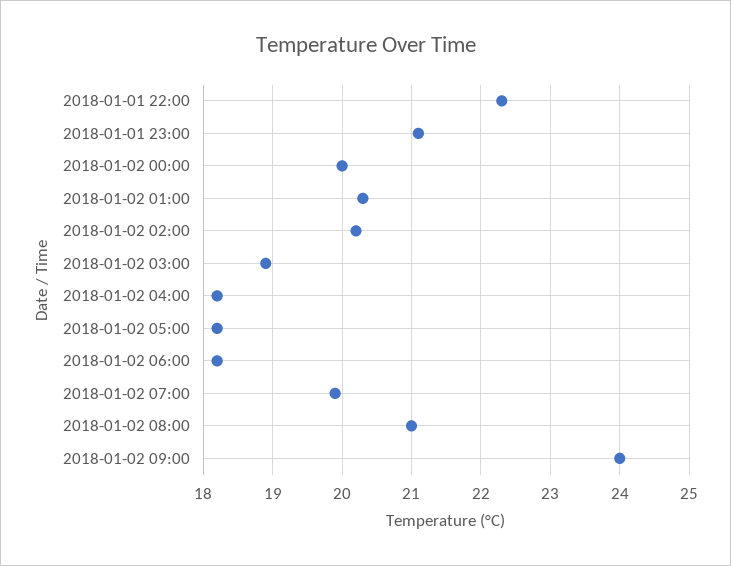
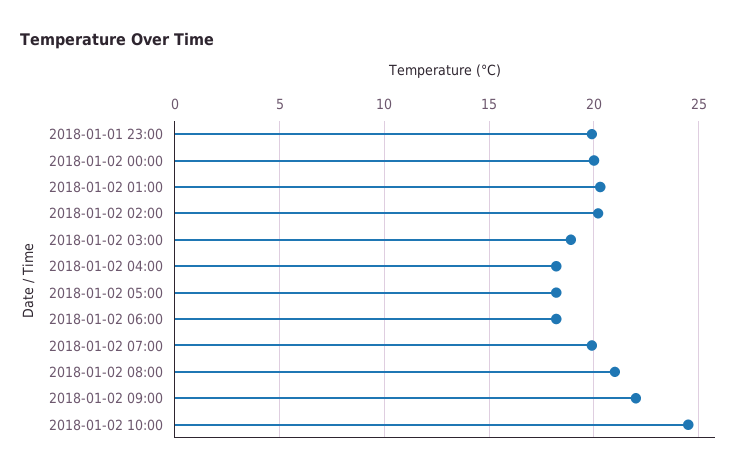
2018-01-01 22:00: 22.3 -> none
2018-01-01 23:00: 21.1 -> 20
2018-01-02 09:00: 24 -> 22
2018-01-02 10:00: none -> 24.5

